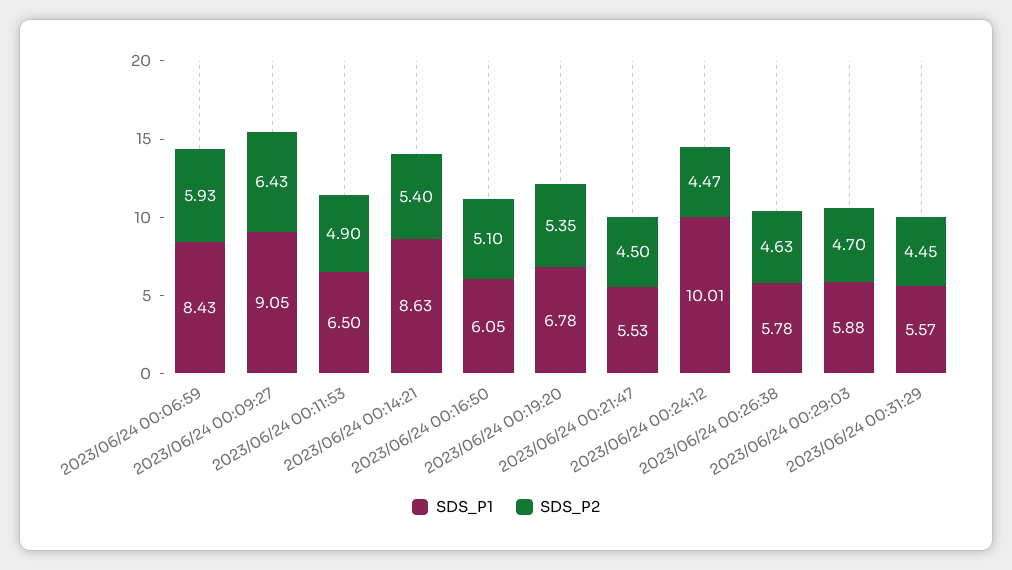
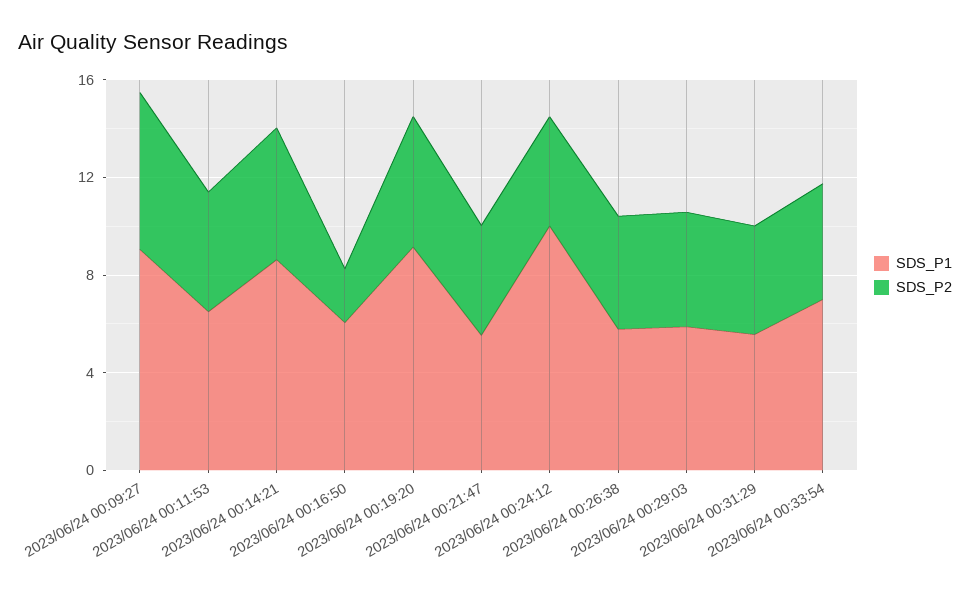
SDS_P1, 2023/06/24 00:06:59: 8.43 -> none
SDS_P2, 2023/06/24 00:06:59: 5.93 -> none
SDS_P2, 2023/06/24 00:16:50: 5.1 -> 2
SDS_P1, 2023/06/24 00:19:20: 6.78 -> 9
SDS_P1, 2023/06/24 00:33:54: none -> 7
SDS_P2, 2023/06/24 00:33:54: none -> 5

